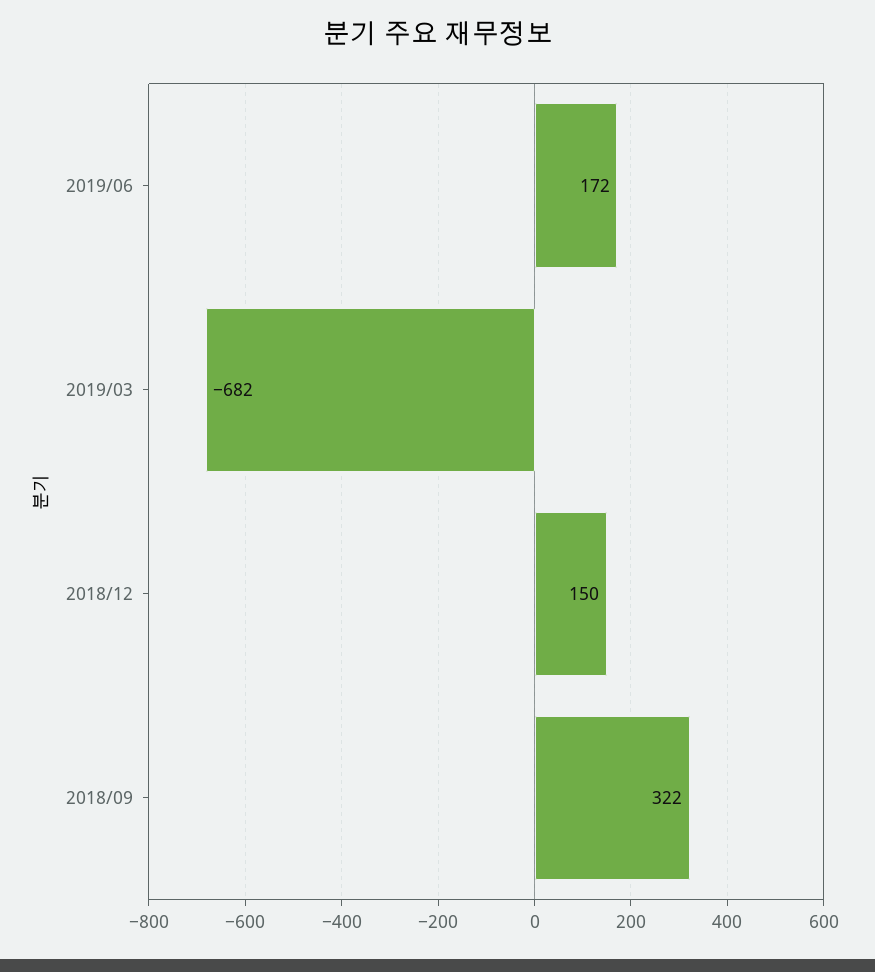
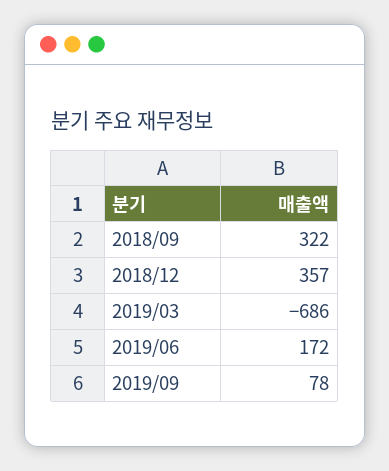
2019/03: -682 -> -686
2018/12: 150 -> 357
2019/09: none -> 78

